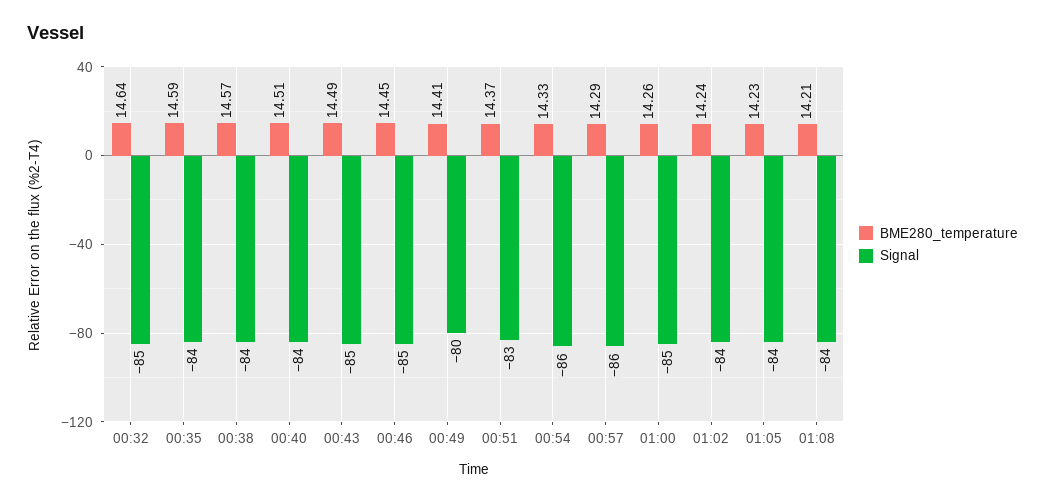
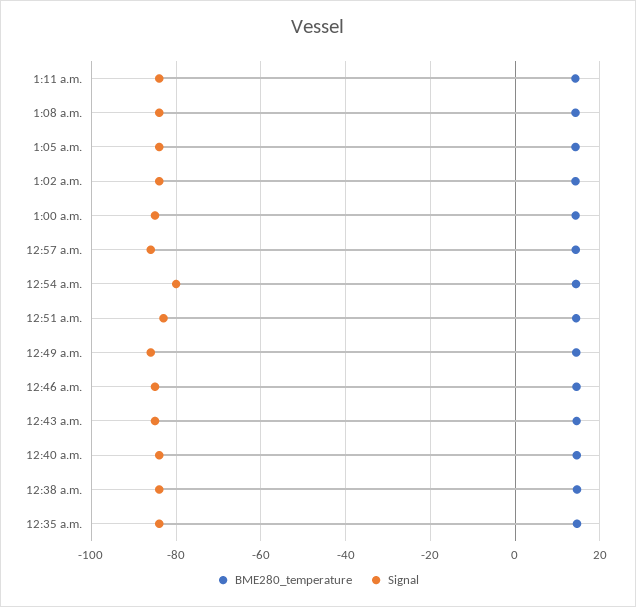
BME280_temperature, 00:32: 14.64 -> none
Signal, 00:32: -85 -> none
Signal, 00:49: -80 -> -86
Signal, 00:54: -86 -> -80
BME280_temperature, 1:11 a.m.: none -> 14
Signal, 1:11 a.m.: none -> -84

